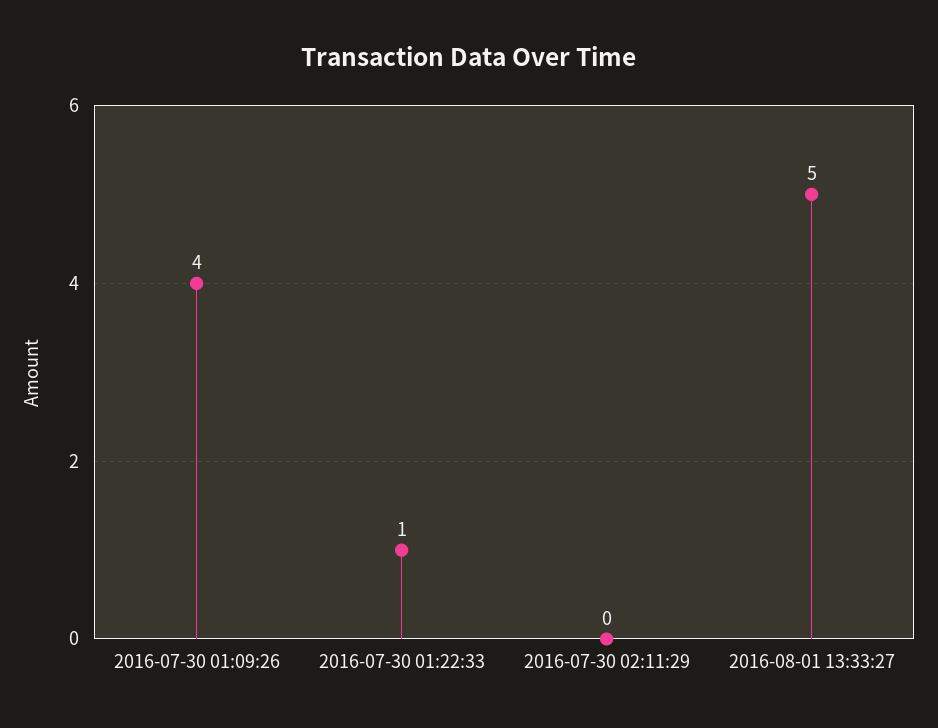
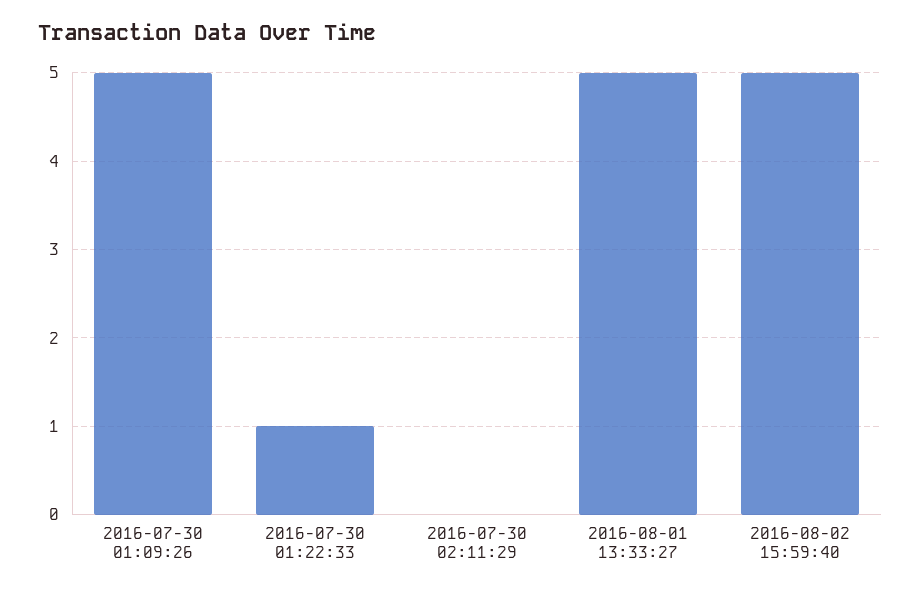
2016-07-30 01:09:26: 4 -> 5
2016-08-02 15:59:40: none -> 5

